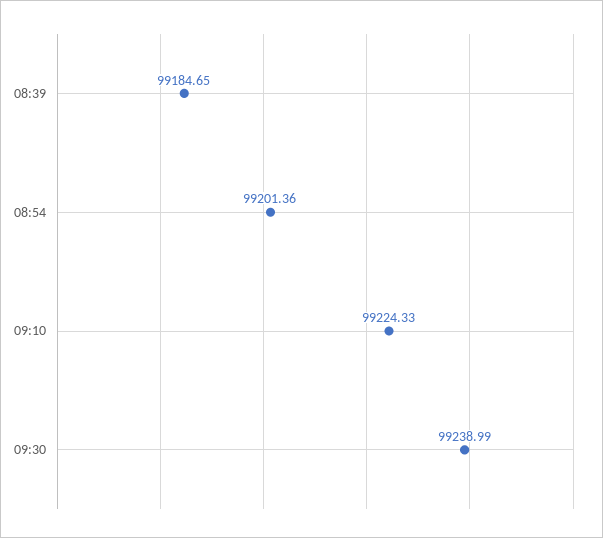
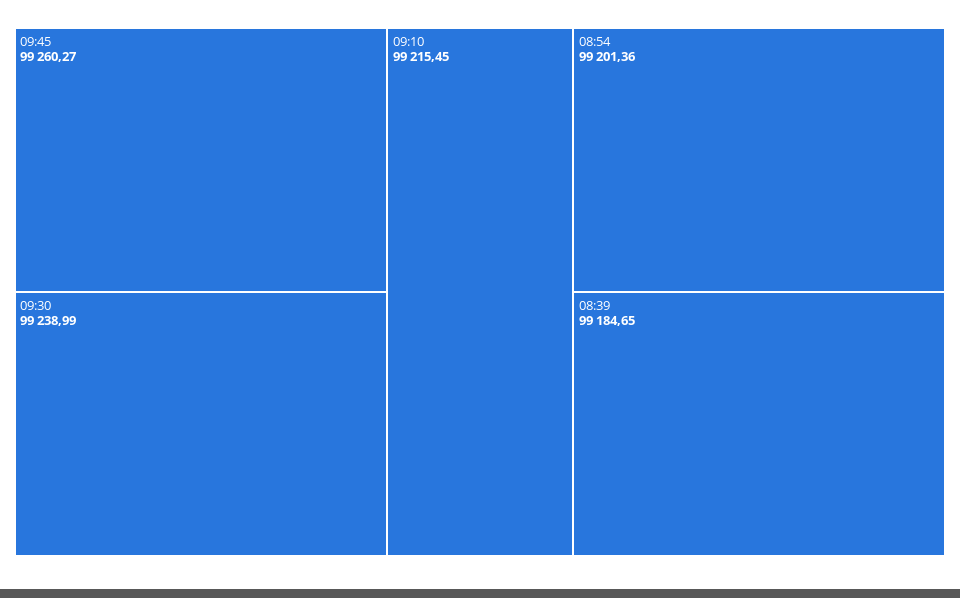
09:10: 99224.33 -> 99215.45
09:45: none -> 99260.27

